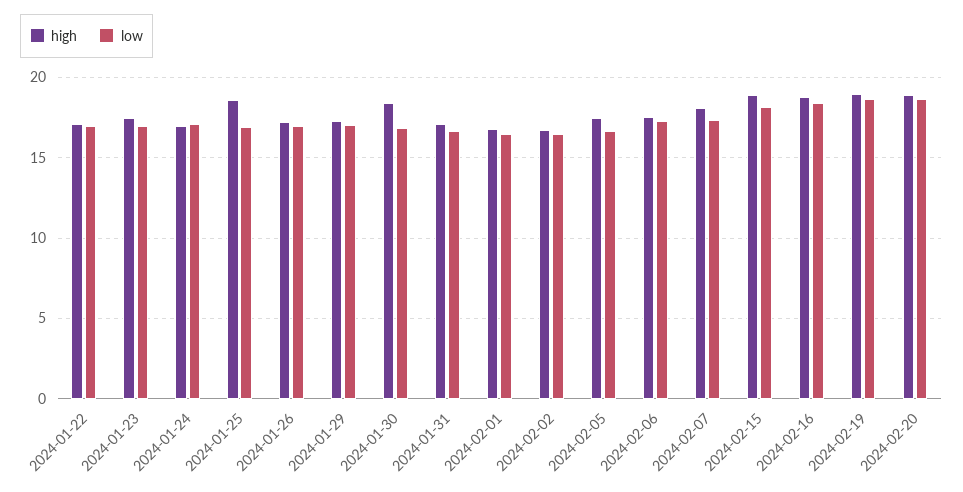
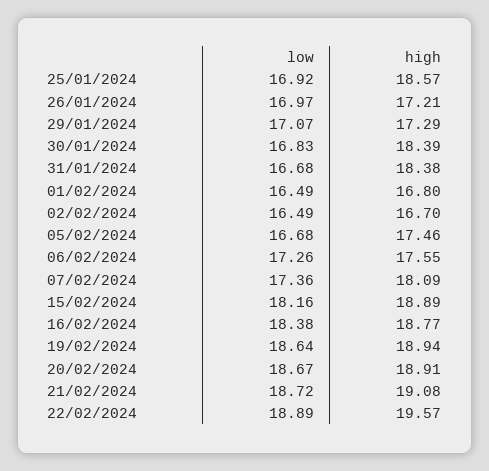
high, 2024-01-22: 17 -> none
low, 2024-01-22: 17 -> none
high, 2024-01-23: 17.5 -> none
low, 2024-01-23: 17 -> none
high, 2024-01-24: 17 -> none
low, 2024-01-24: 17 -> none
high, 2024-01-31: 17 -> 18.38
low, 21/02/2024: none -> 18.72
high, 21/02/2024: none -> 19.08
low, 22/02/2024: none -> 18.89
high, 22/02/2024: none -> 19.57

